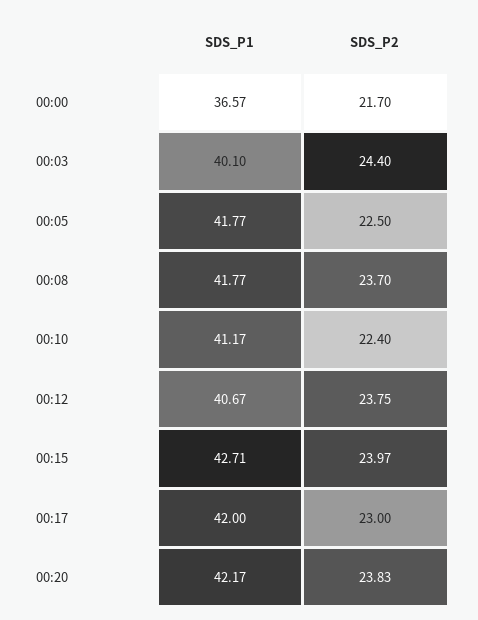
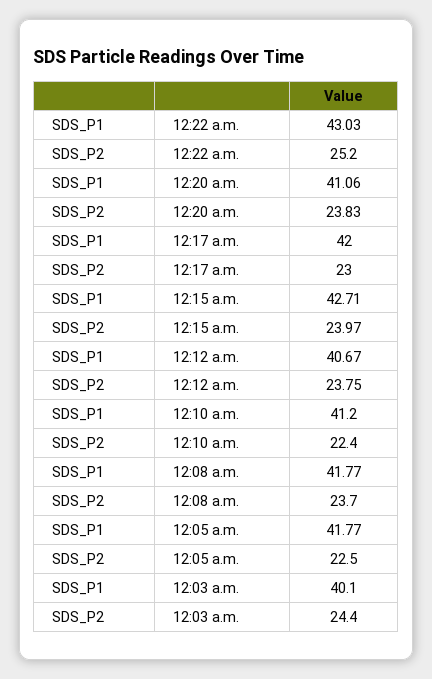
SDS_P1, 00:00: 36.57 -> none
SDS_P2, 00:00: 21.7 -> none
SDS_P1, 00:10: 41.17 -> 41.2
SDS_P1, 00:20: 42.17 -> 41.06
SDS_P1, 12:22 a.m.: none -> 43.03
SDS_P2, 12:22 a.m.: none -> 25.2

